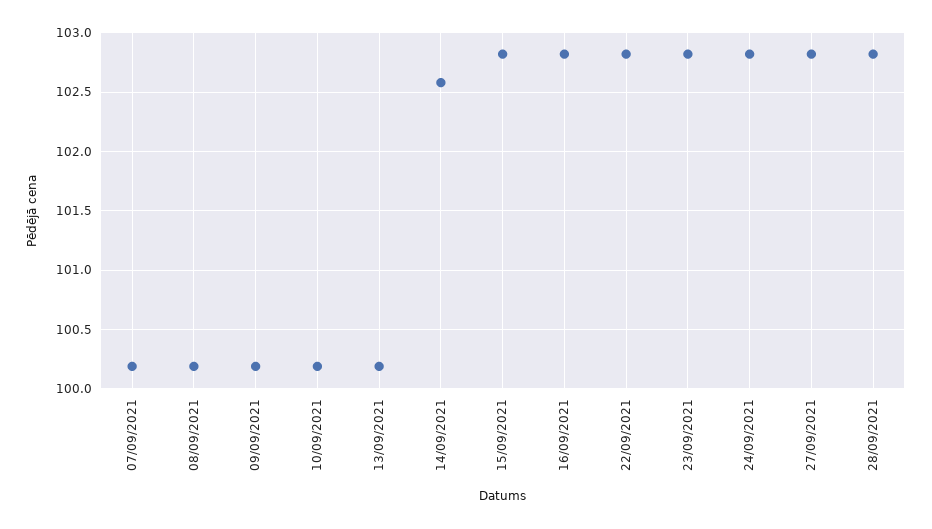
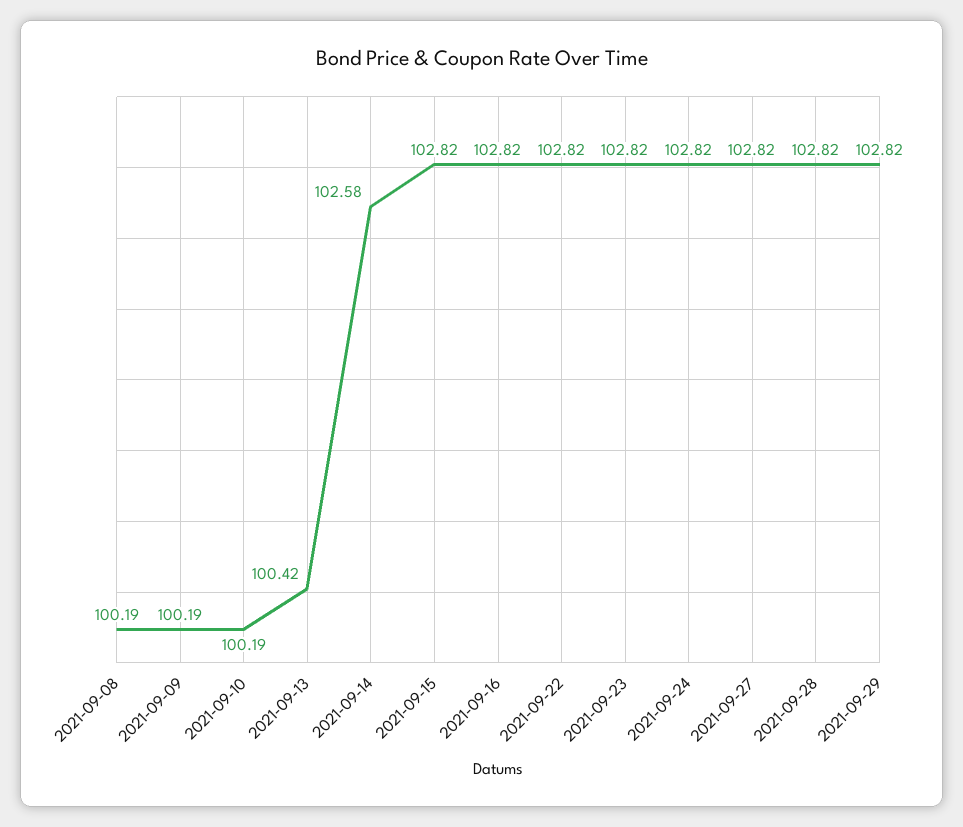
07/09/2021: 100.2 -> none
13/09/2021: 100.2 -> 100.42
2021-09-29: none -> 102.82

